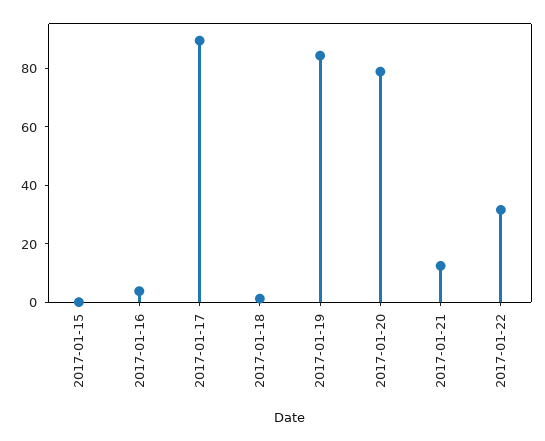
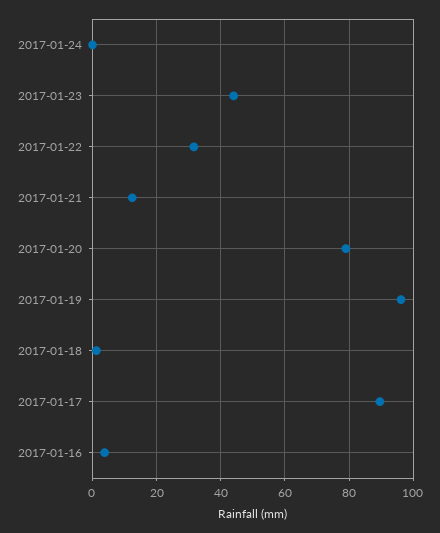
2017-01-15: 0 -> none
2017-01-19: 85 -> 96
2017-01-24: none -> 0
2017-01-23: none -> 44

